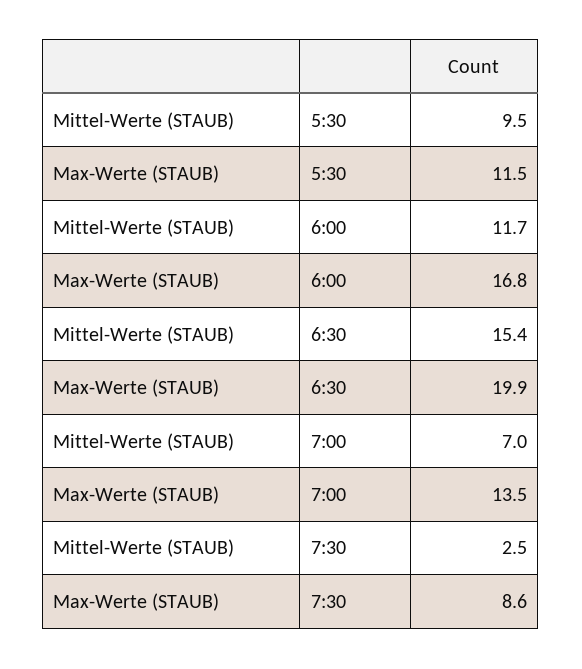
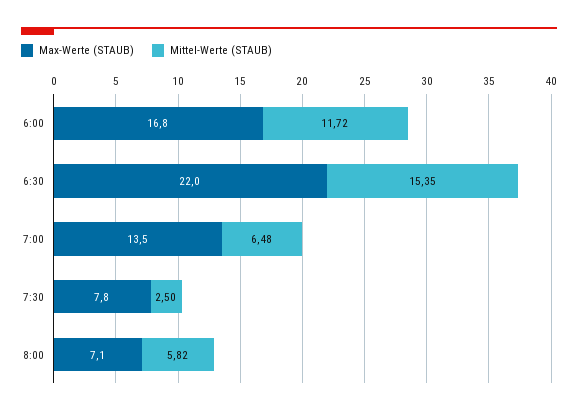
Mittel-Werte (STAUB), 5:30: 9.5 -> none
Max-Werte (STAUB), 5:30: 11.5 -> none
Max-Werte (STAUB), 6:30: 19.9 -> 22
Mittel-Werte (STAUB), 7:00: 7 -> 6.48
Max-Werte (STAUB), 7:30: 8.6 -> 7.8
Max-Werte (STAUB), 8:00: none -> 7.1
Mittel-Werte (STAUB), 8:00: none -> 5.82

